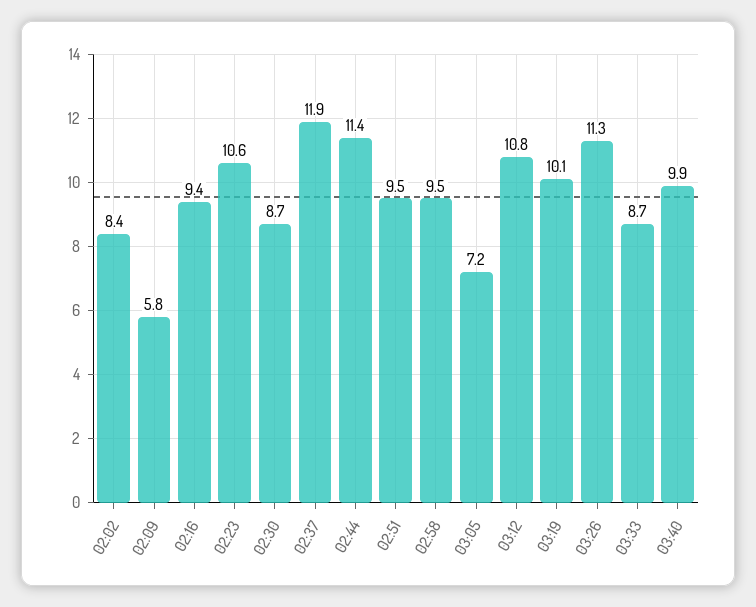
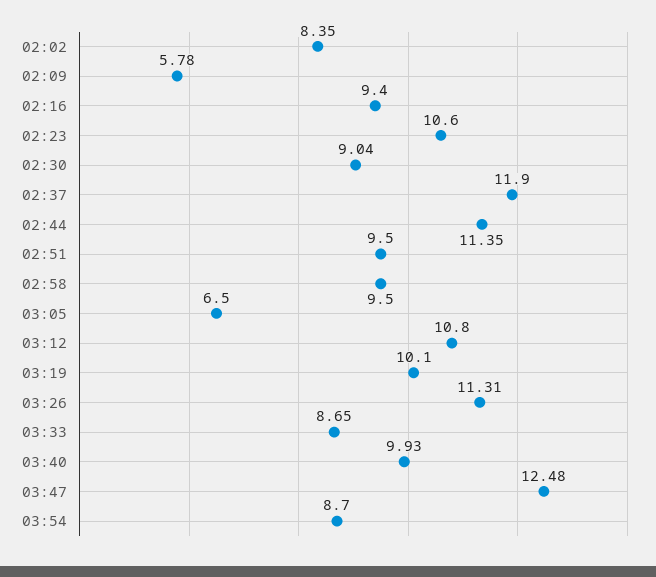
02:30: 8.7 -> 9.04
03:05: 7.2 -> 6.5
03:47: none -> 12.48
03:54: none -> 8.7

